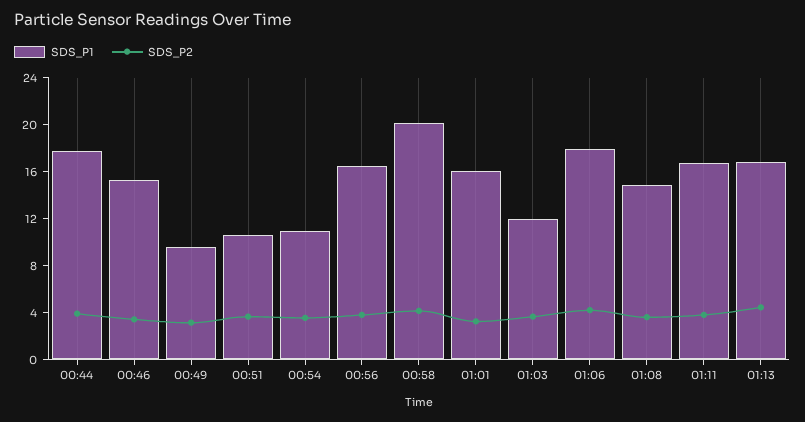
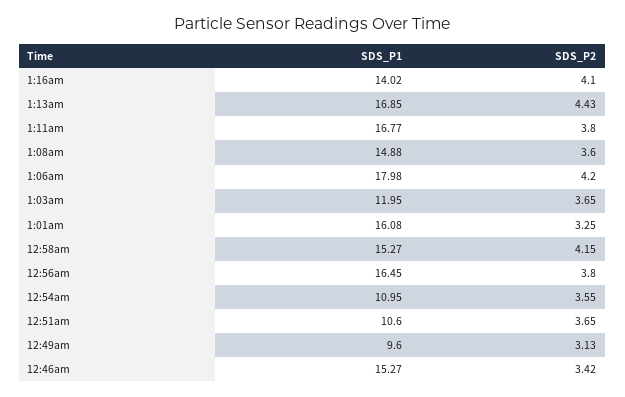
SDS_P1, 00:44: 18 -> none
SDS_P2, 00:44: 4 -> none
SDS_P1, 00:58: 20 -> 15.27
SDS_P1, 1:16am: none -> 14.02
SDS_P2, 1:16am: none -> 4.1

